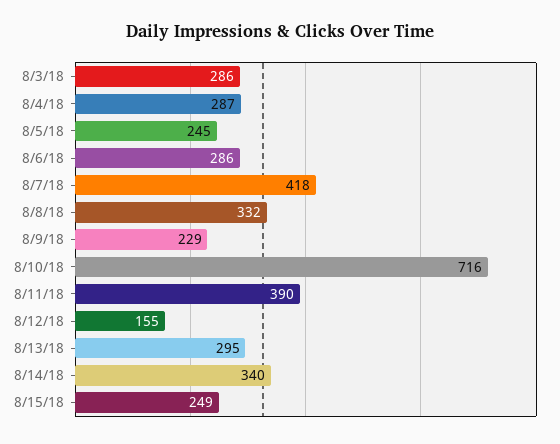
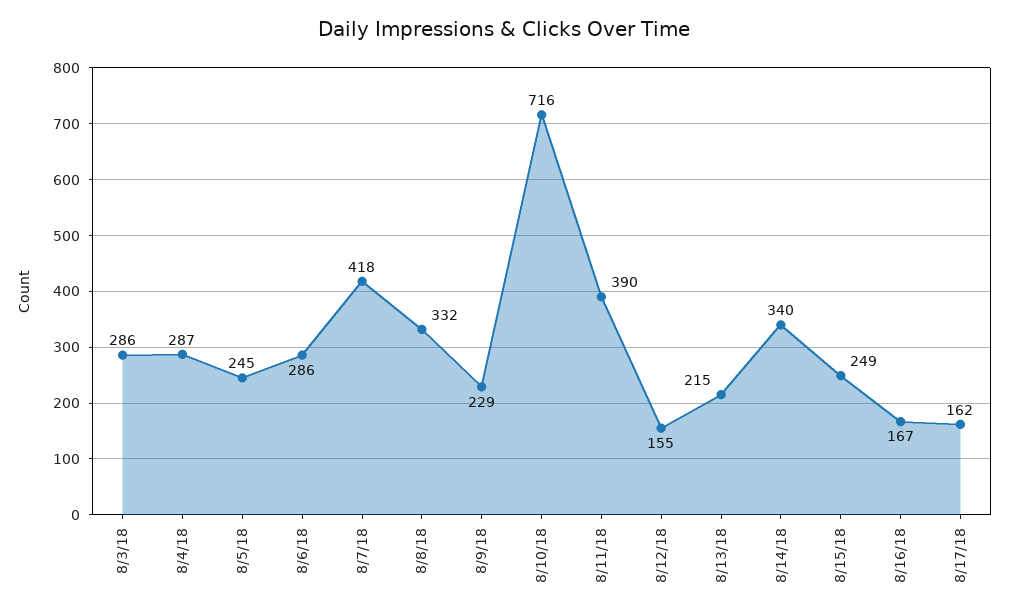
8/13/18: 295 -> 215
8/16/18: none -> 167
8/17/18: none -> 162

